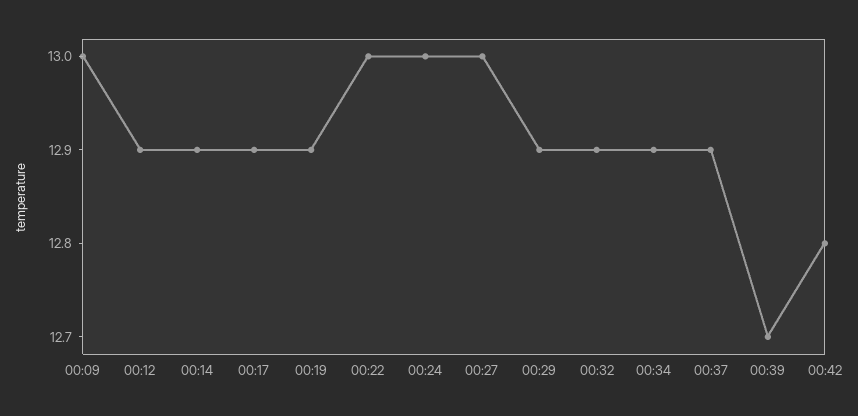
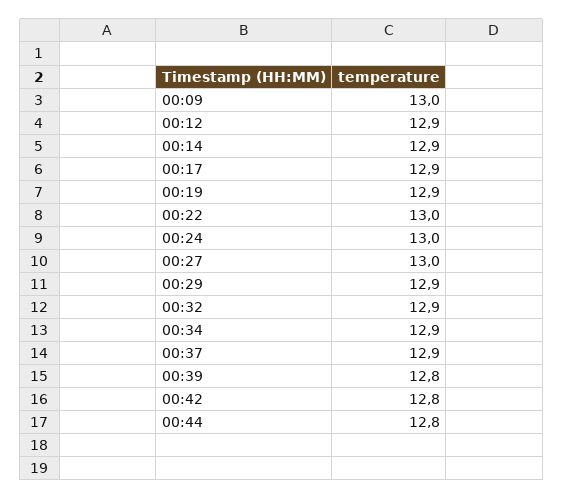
00:39: 12.7 -> 12.8
00:44: none -> 12.8

